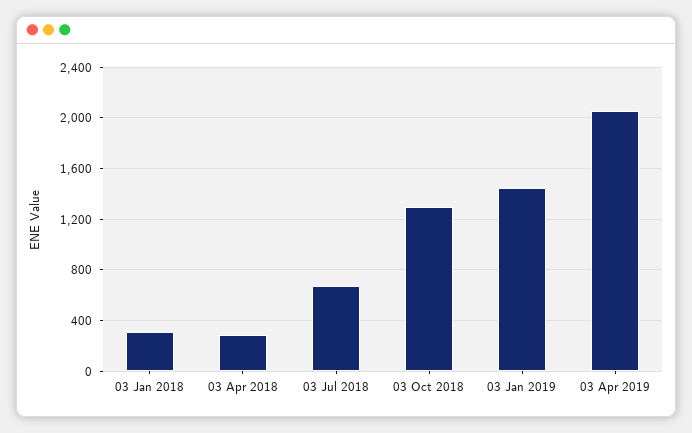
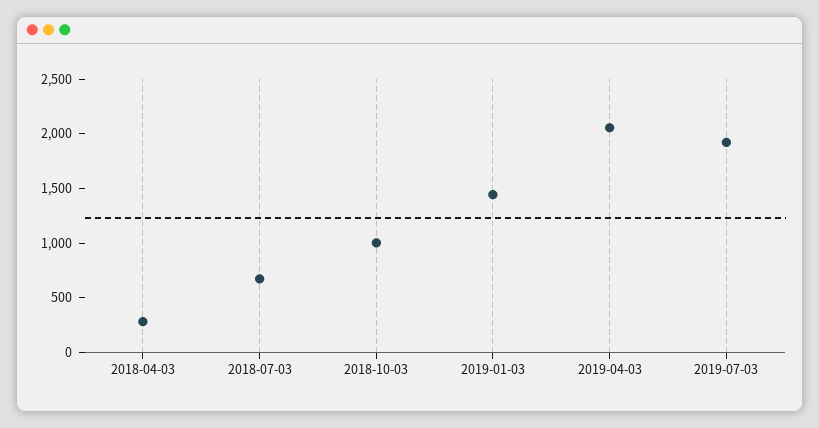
03 Jan 2018: 300 -> none
03 Oct 2018: 1300 -> 1000
2019-07-03: none -> 1900

